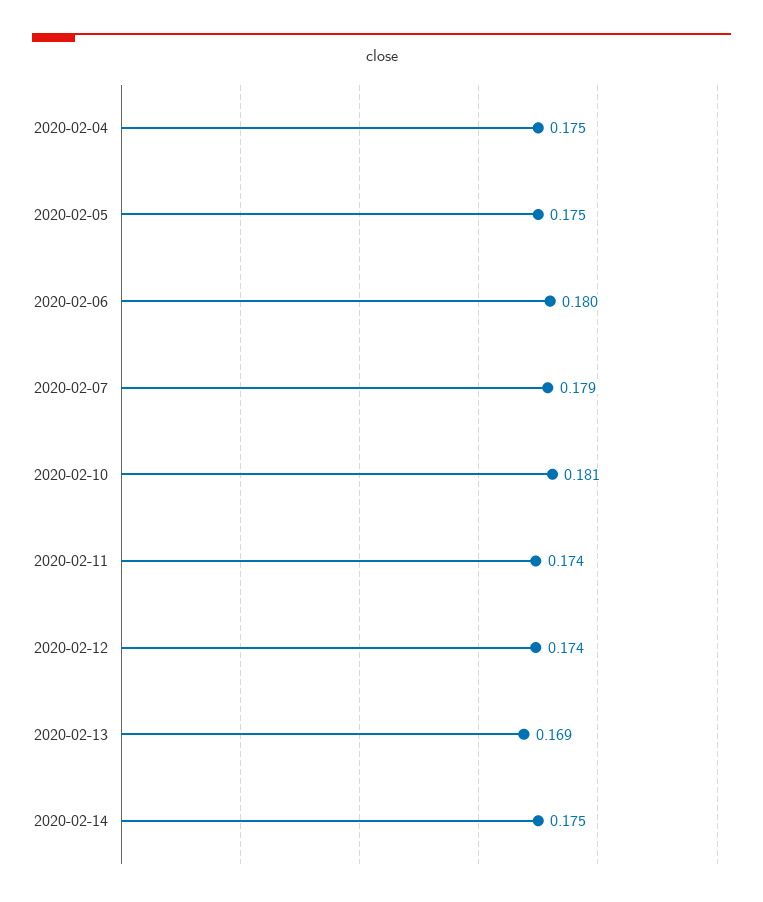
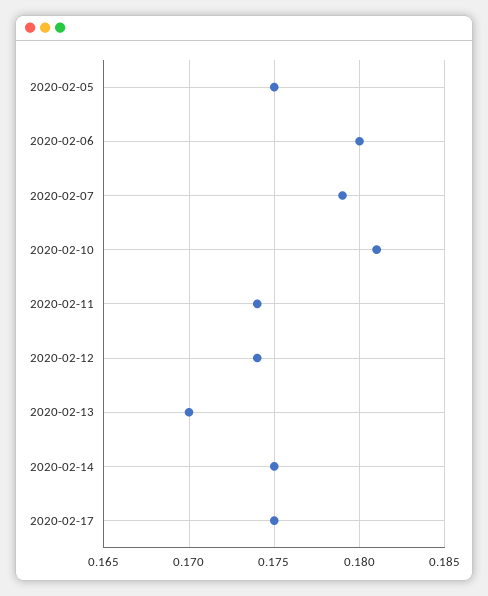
2020-02-04: 0.175 -> none
2020-02-13: 0.169 -> 0.17
2020-02-17: none -> 0.175

